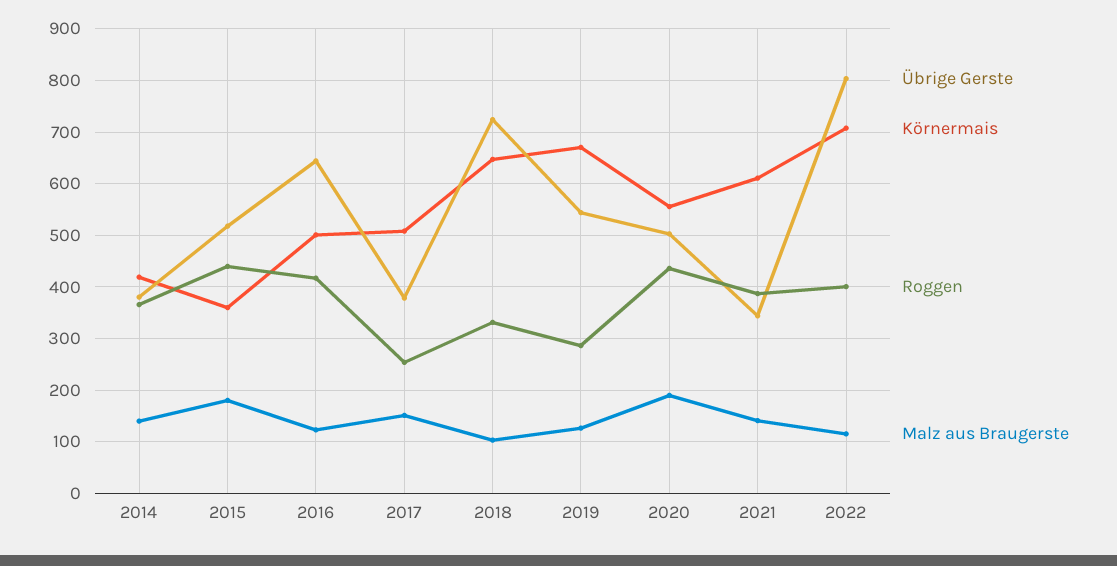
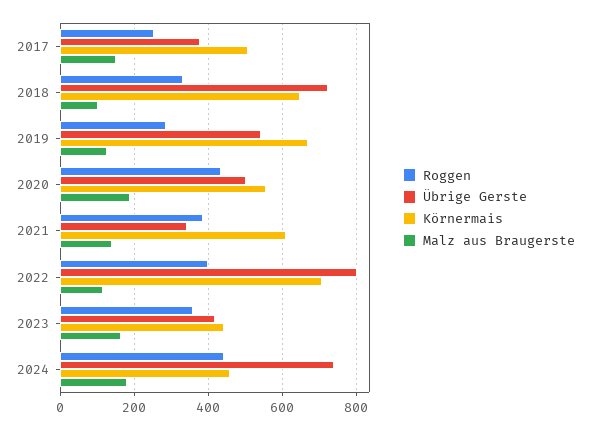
Übrige Gerste, 2014: 380 -> none
Körnermais, 2014: 420 -> none
Roggen, 2014: 360 -> none
Malz aus Braugerste, 2014: 140 -> none
Übrige Gerste, 2015: 520 -> none
Körnermais, 2015: 360 -> none
Roggen, 2015: 440 -> none
Malz aus Braugerste, 2015: 180 -> none
Übrige Gerste, 2016: 640 -> none
Körnermais, 2016: 500 -> none
Roggen, 2016: 420 -> none
Malz aus Braugerste, 2016: 120 -> none
Roggen, 2023: none -> 360
Übrige Gerste, 2023: none -> 420
Körnermais, 2023: none -> 440
Malz aus Braugerste, 2023: none -> 160
Roggen, 2024: none -> 440
Übrige Gerste, 2024: none -> 740
Körnermais, 2024: none -> 460
Malz aus Braugerste, 2024: none -> 180

